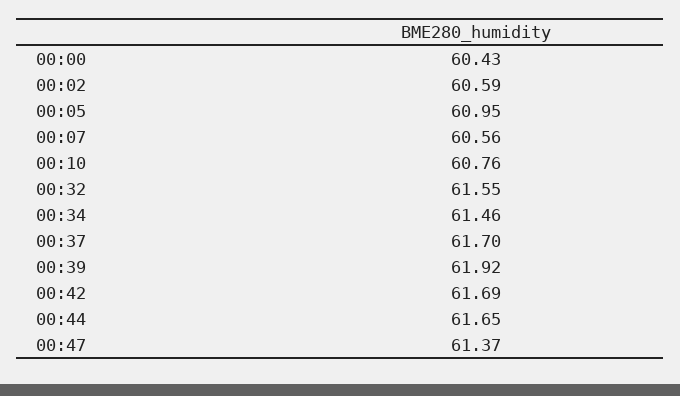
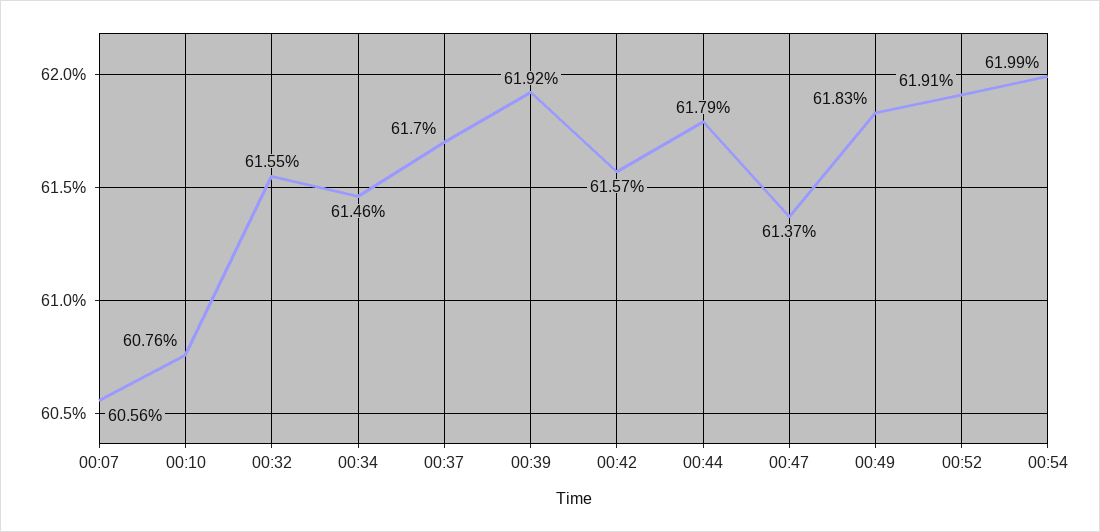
00:00: 60.43 -> none
00:02: 60.59 -> none
00:05: 60.95 -> none
00:42: 61.69 -> 61.57
00:44: 61.65 -> 61.79
00:49: none -> 61.83
00:52: none -> 61.91
00:54: none -> 61.99

